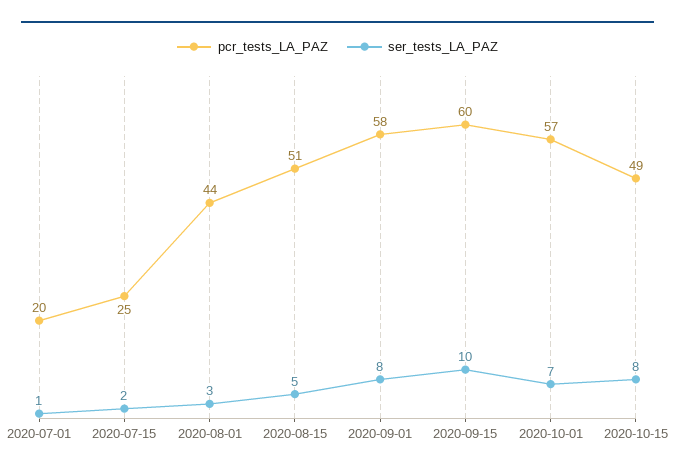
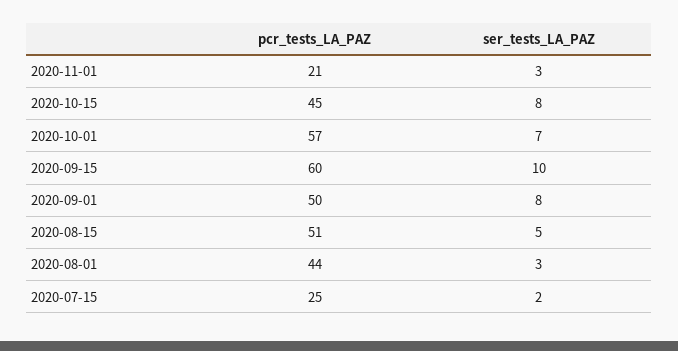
pcr_tests_LA_PAZ, 2020-07-01: 20 -> none
ser_tests_LA_PAZ, 2020-07-01: 1 -> none
pcr_tests_LA_PAZ, 2020-09-01: 58 -> 50
pcr_tests_LA_PAZ, 2020-10-15: 49 -> 45
pcr_tests_LA_PAZ, 2020-11-01: none -> 21
ser_tests_LA_PAZ, 2020-11-01: none -> 3

